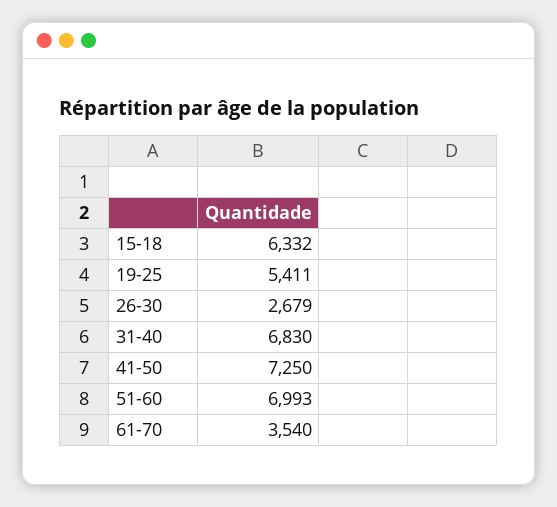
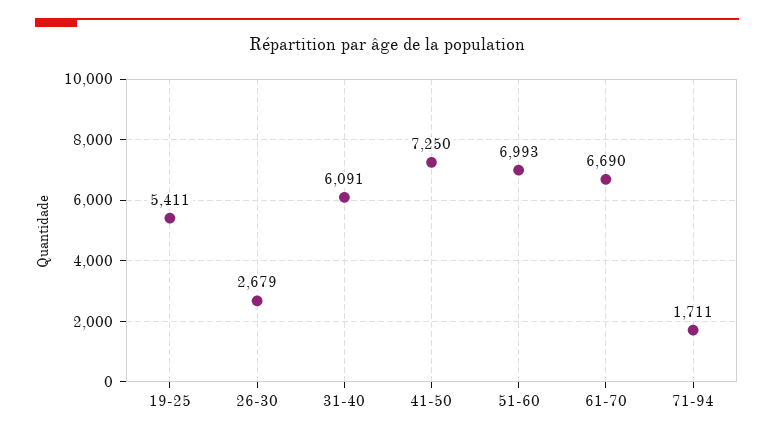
15-18: 6332 -> none
31-40: 6830 -> 6091
61-70: 3540 -> 6690
71-94: none -> 1711

